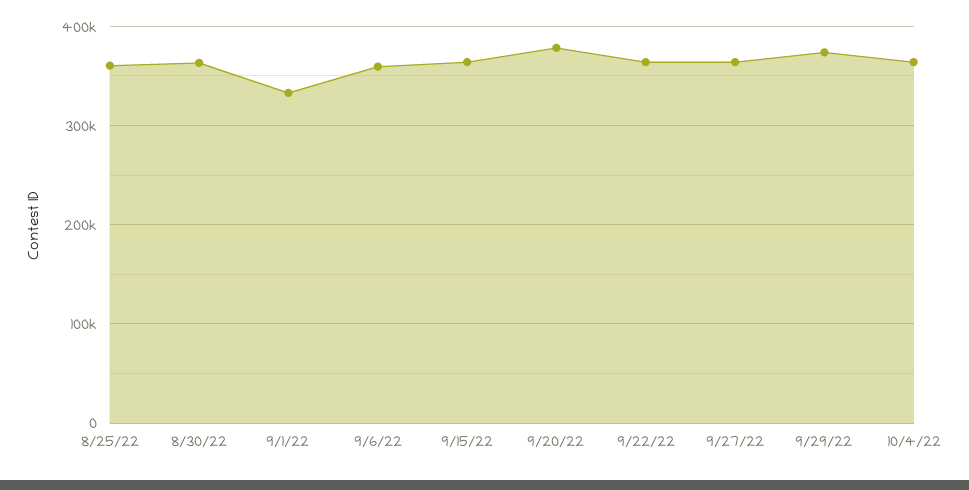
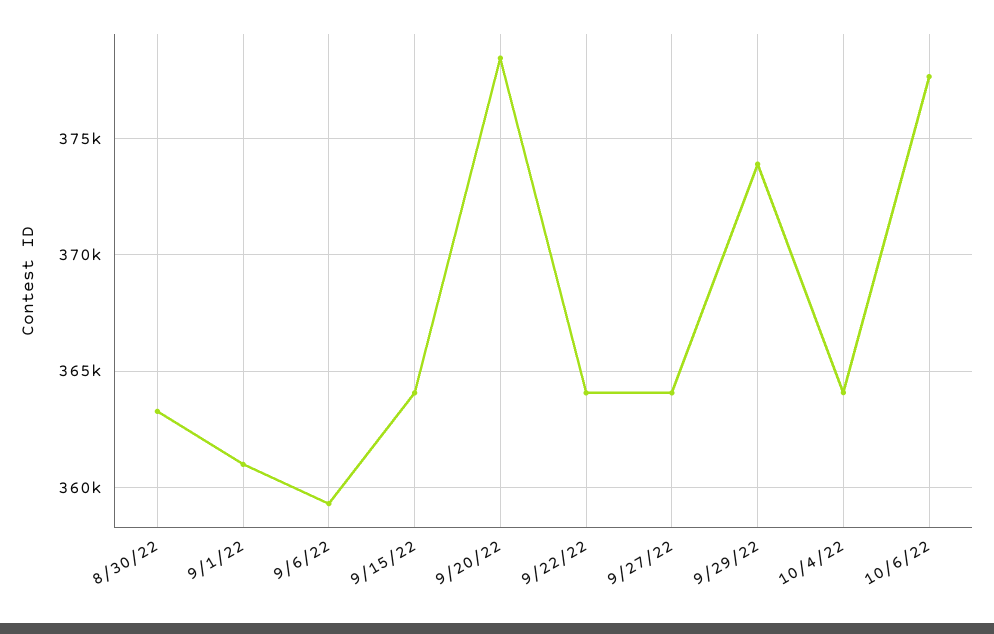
8/25/22: 360000 -> none
9/1/22: 330000 -> 361000
10/6/22: none -> 377500

